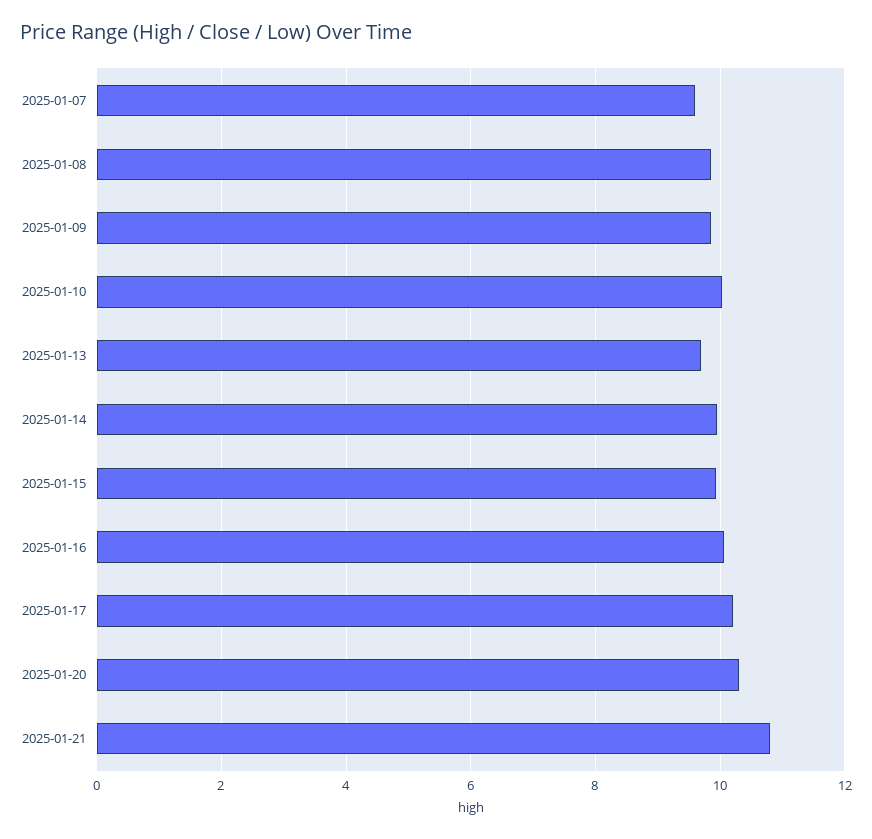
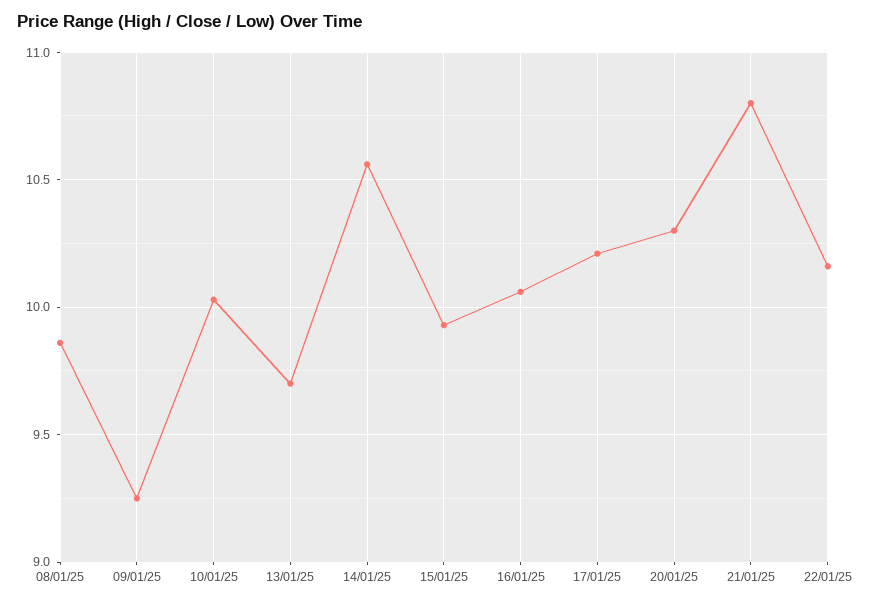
2025-01-07: 9.6 -> none
2025-01-09: 9.8 -> 9.25
2025-01-14: 10 -> 10.55
22/01/25: none -> 10.15

